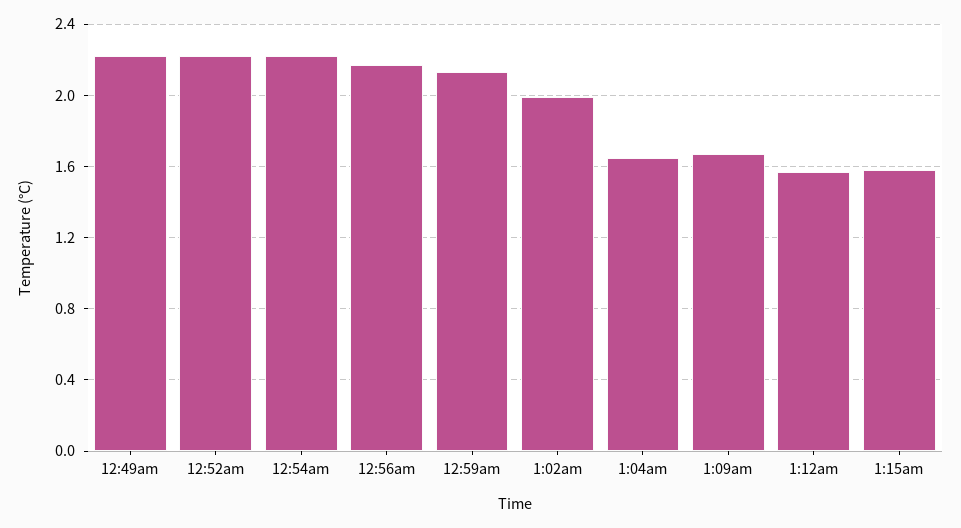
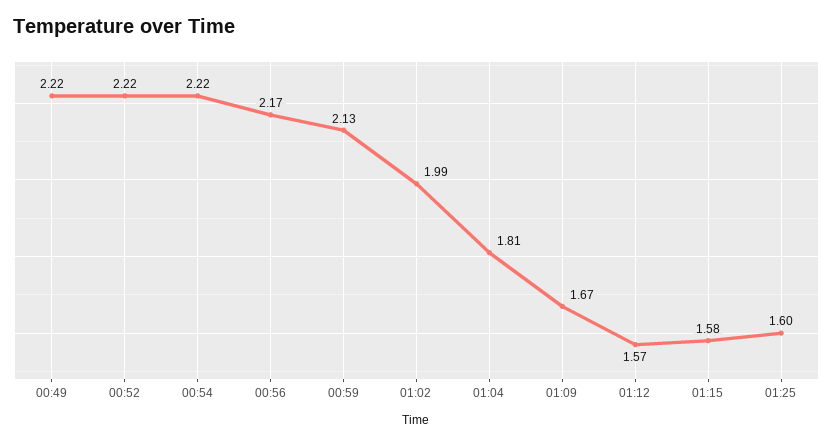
1:04am: 1.65 -> 1.81
01:25: none -> 1.6

